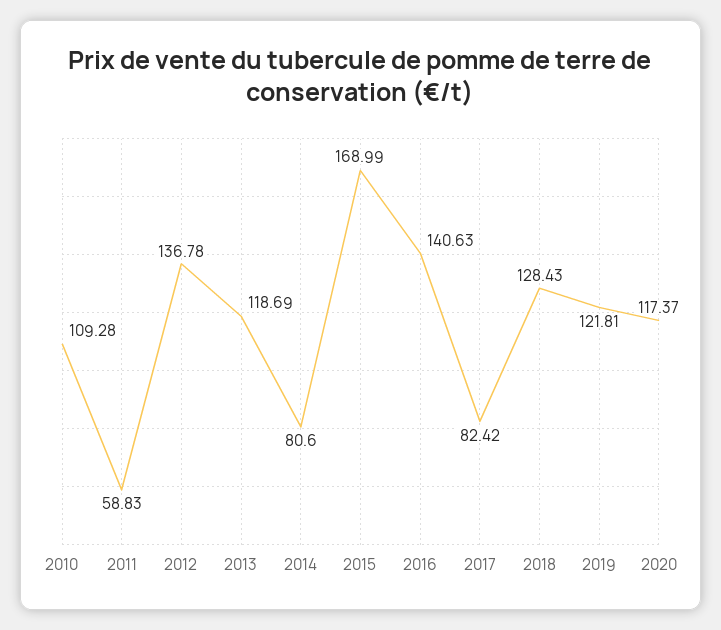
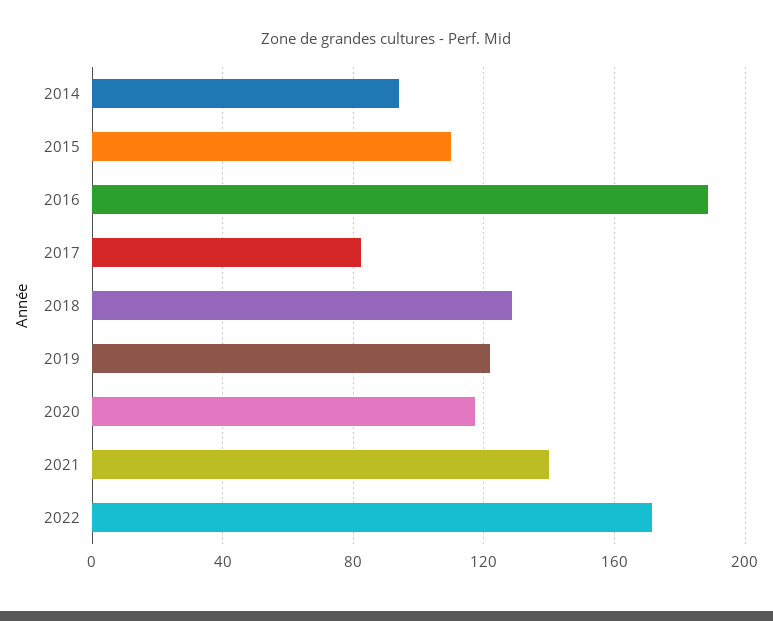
2010: 109.28 -> none
2011: 58.83 -> none
2012: 136.78 -> none
2013: 118.69 -> none
2014: 80.6 -> 95
2015: 168.99 -> 110
2016: 140.63 -> 190
2021: none -> 140
2022: none -> 170

